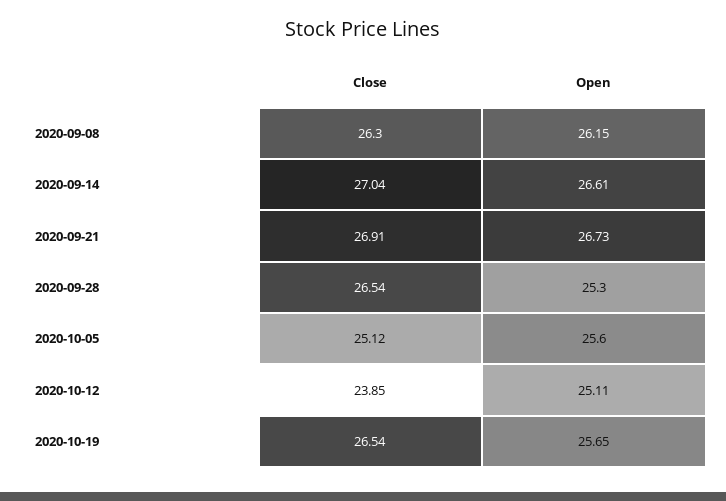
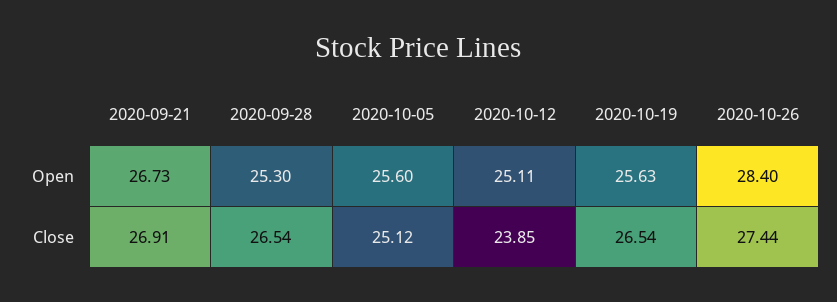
Close, 2020-09-08: 26.3 -> none
Open, 2020-09-08: 26.15 -> none
Close, 2020-09-14: 27.04 -> none
Open, 2020-09-14: 26.61 -> none
Open, 2020-10-19: 25.65 -> 25.63
Open, 2020-10-26: none -> 28.4
Close, 2020-10-26: none -> 27.44

